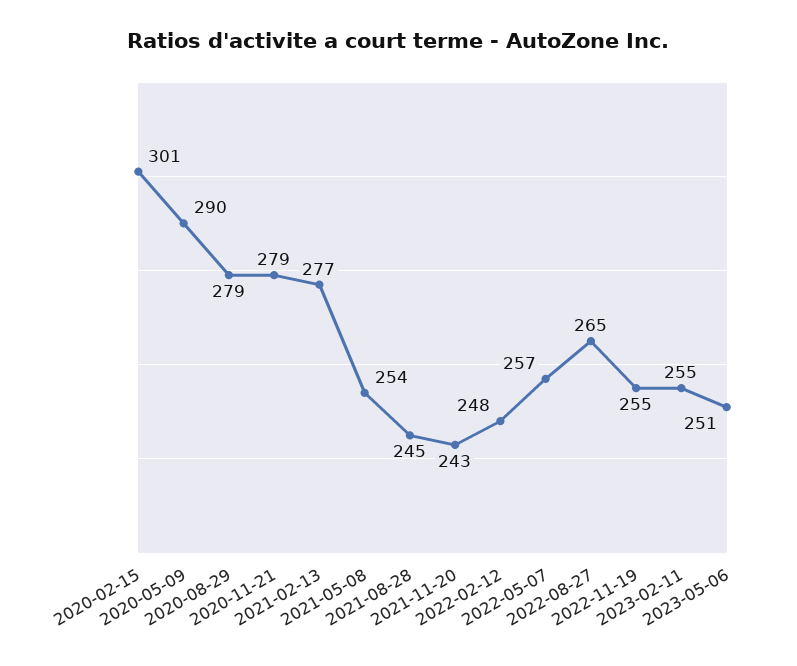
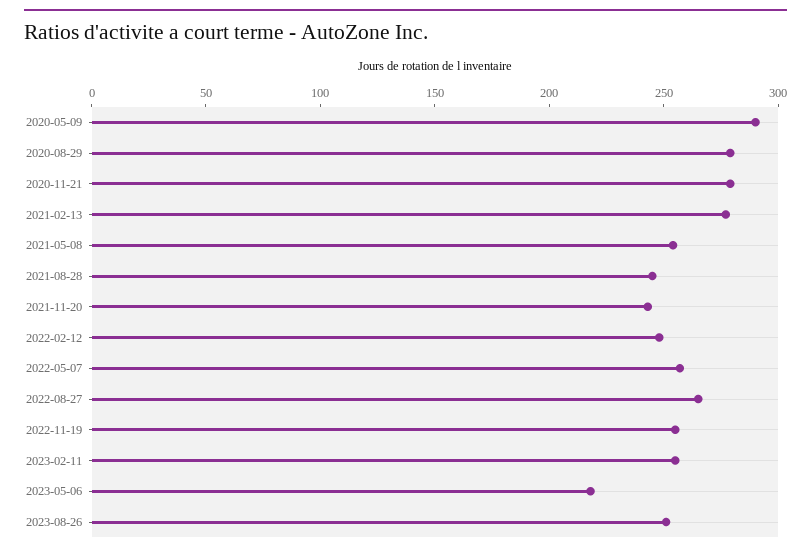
2020-02-15: 301 -> none
2023-05-06: 251 -> 220
2023-08-26: none -> 250

